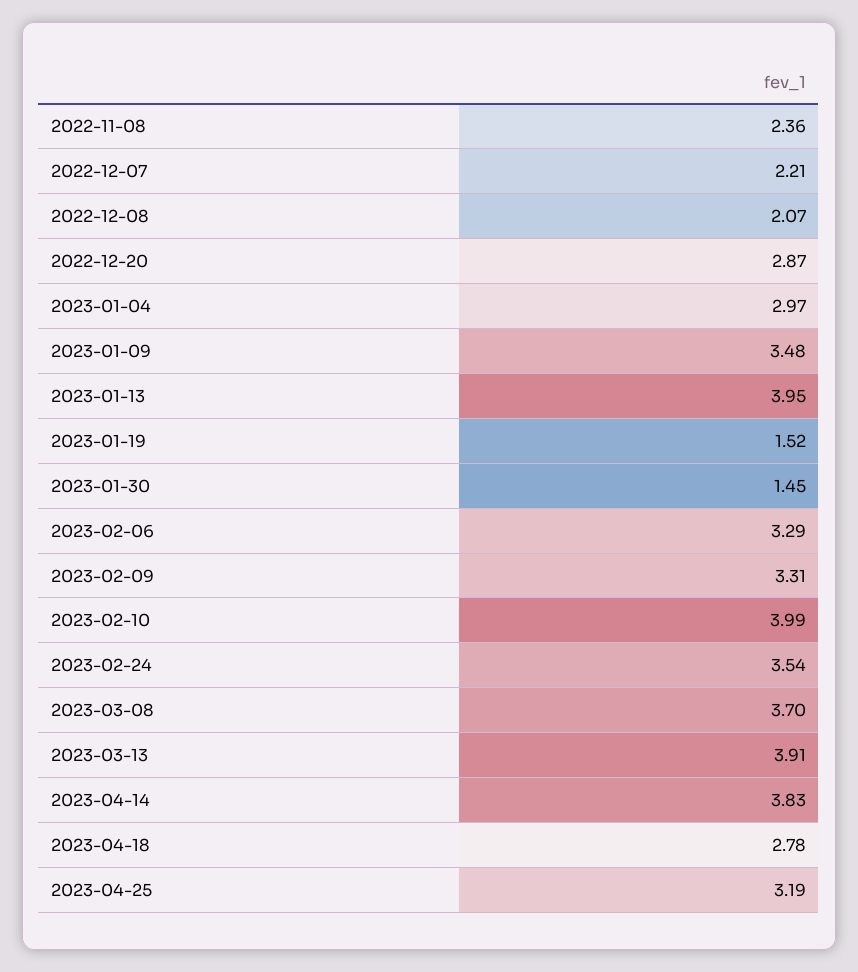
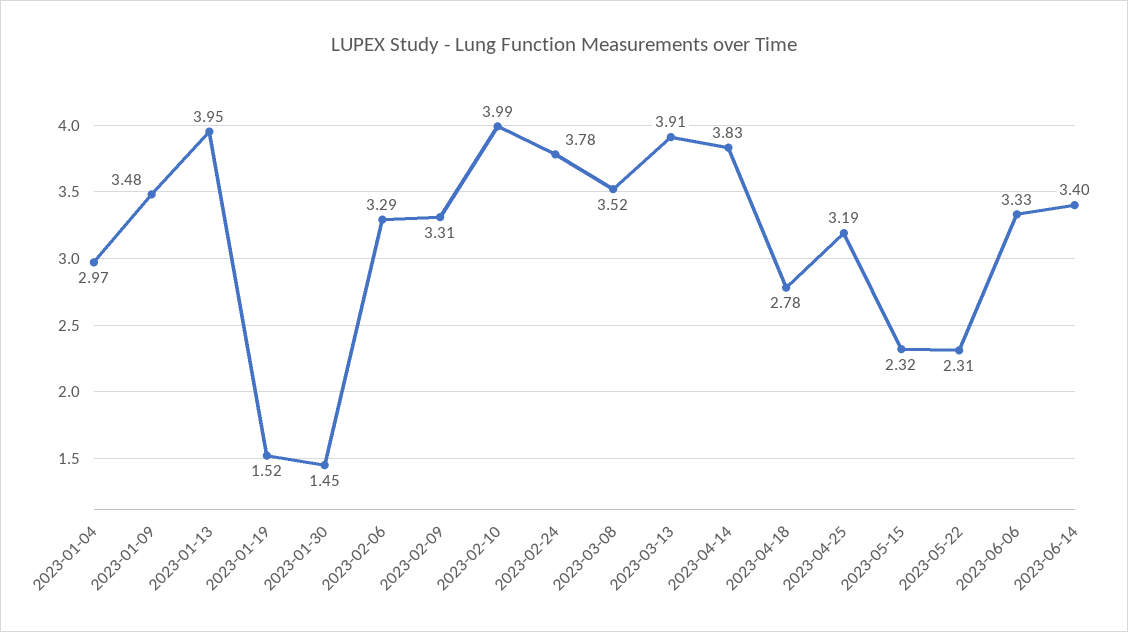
2022-11-08: 2.36 -> none
2022-12-07: 2.21 -> none
2022-12-08: 2.07 -> none
2022-12-20: 2.87 -> none
2023-02-24: 3.54 -> 3.78
2023-03-08: 3.7 -> 3.52
2023-05-15: none -> 2.32
2023-05-22: none -> 2.31
2023-06-06: none -> 3.33
2023-06-14: none -> 3.4

